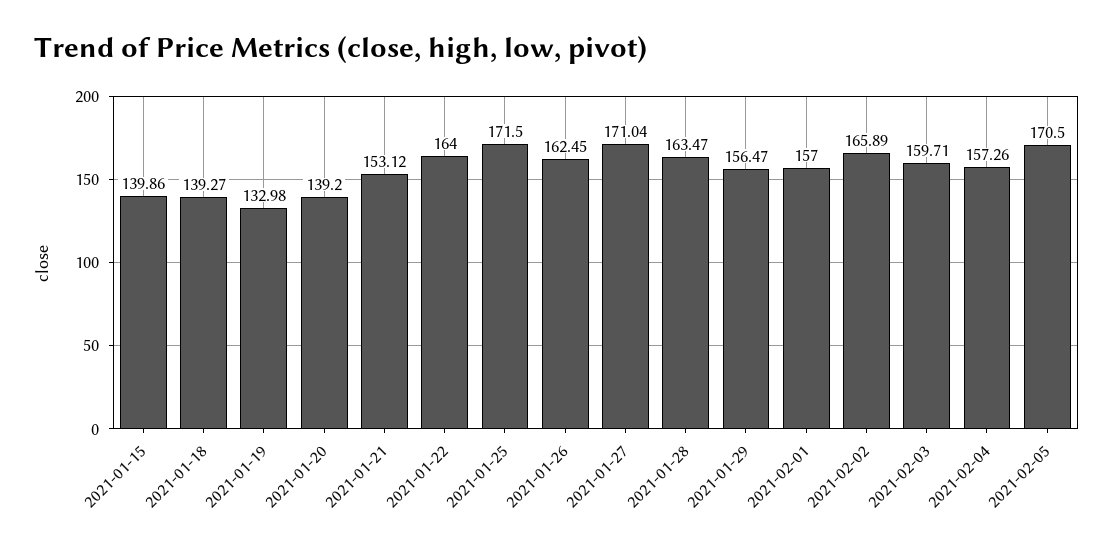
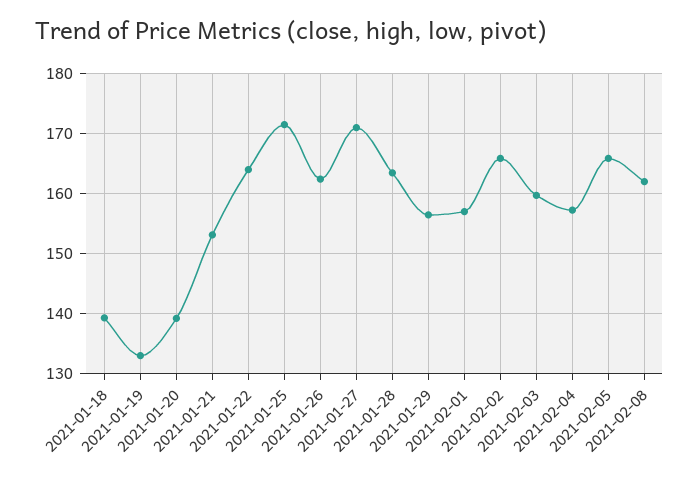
2021-01-15: 139.86 -> none
2021-02-05: 170.5 -> 166
2021-02-08: none -> 162

